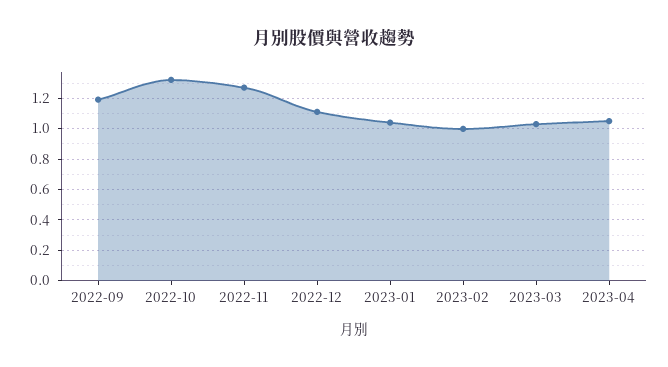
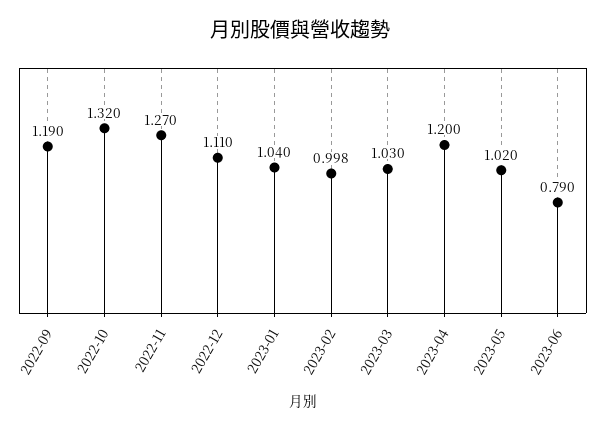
2023-04: 1.05 -> 1.2
2023-05: none -> 1.02
2023-06: none -> 0.79

